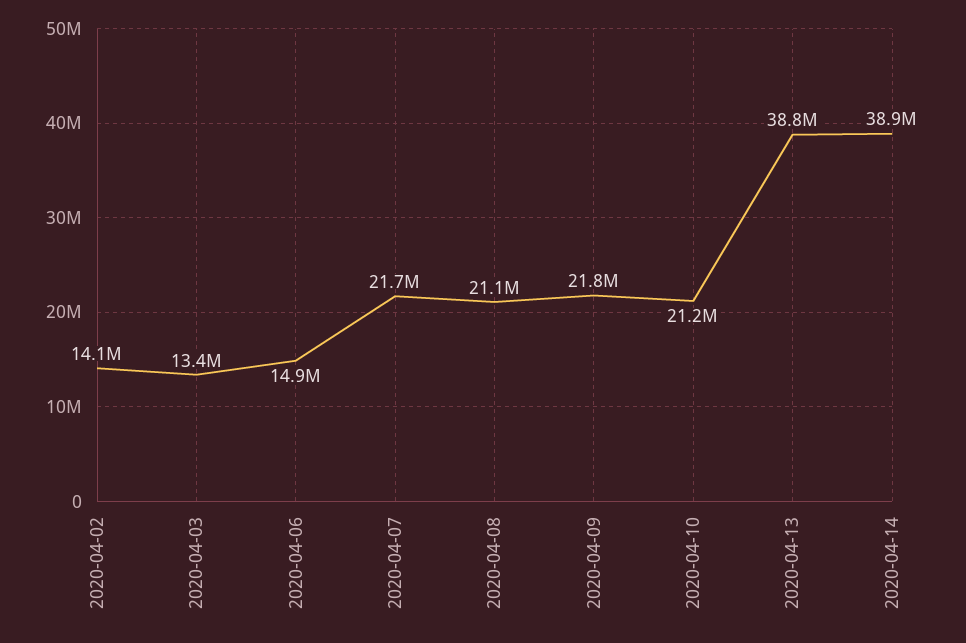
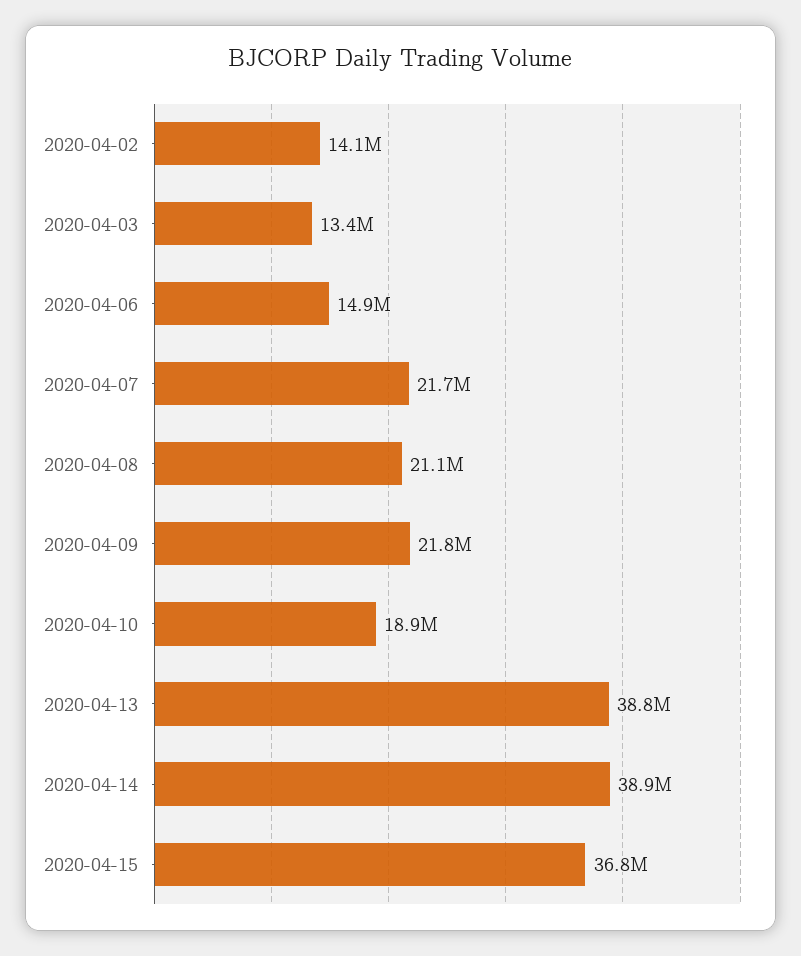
2020-04-10: 21200000 -> 18900000
2020-04-15: none -> 36800000

